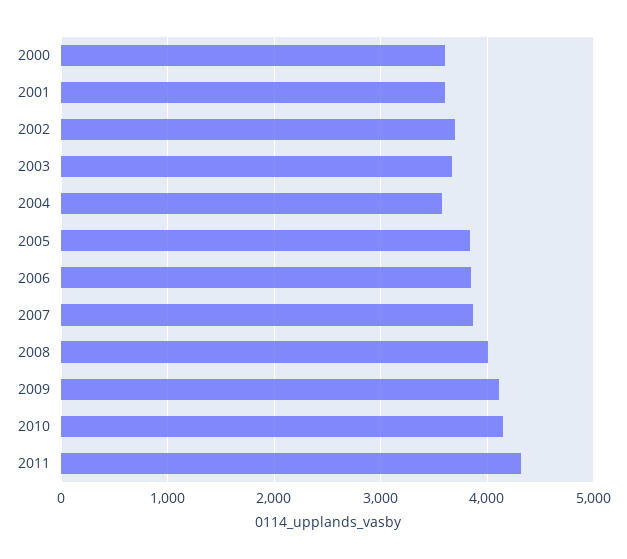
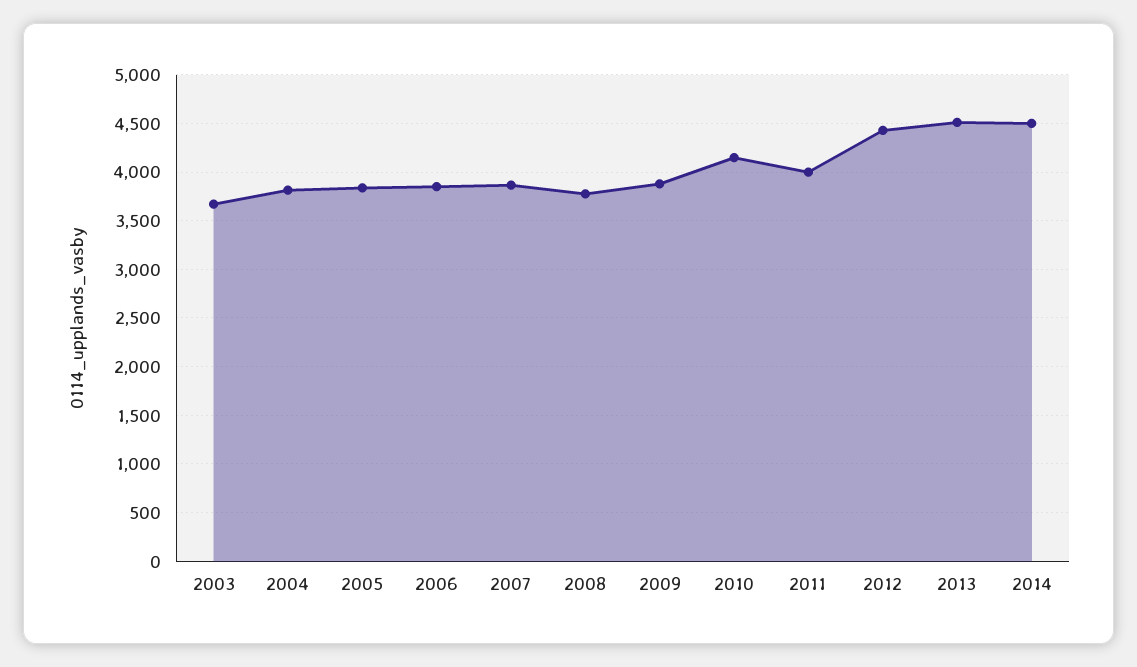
2000: 3600 -> none
2001: 3600 -> none
2002: 3700 -> none
2004: 3600 -> 3800
2008: 4000 -> 3800
2009: 4100 -> 3900
2011: 4300 -> 4000
2012: none -> 4400
2013: none -> 4500
2014: none -> 4500

